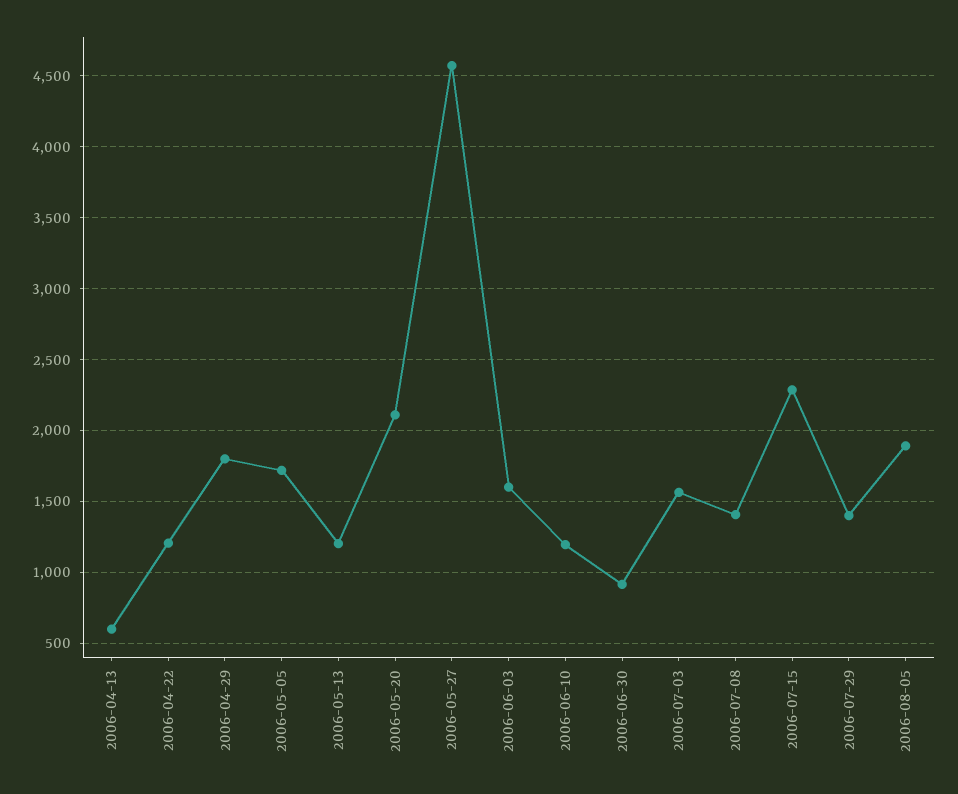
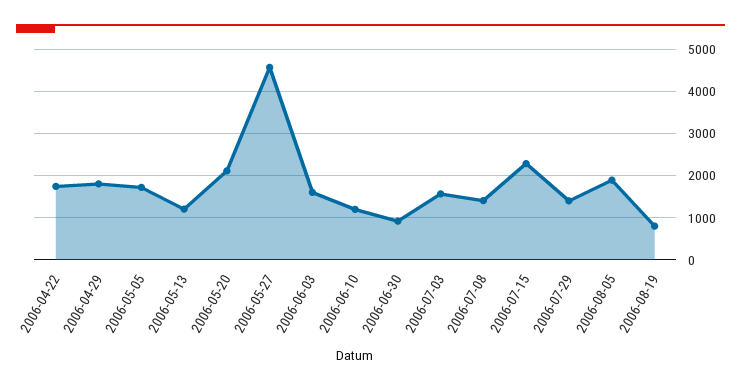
2006-04-13: 600 -> none
2006-04-22: 1200 -> 1800
2006-08-19: none -> 800

